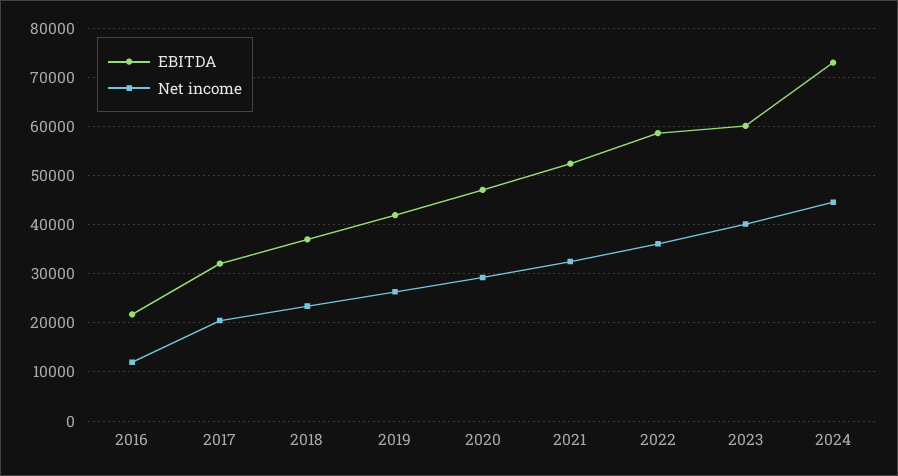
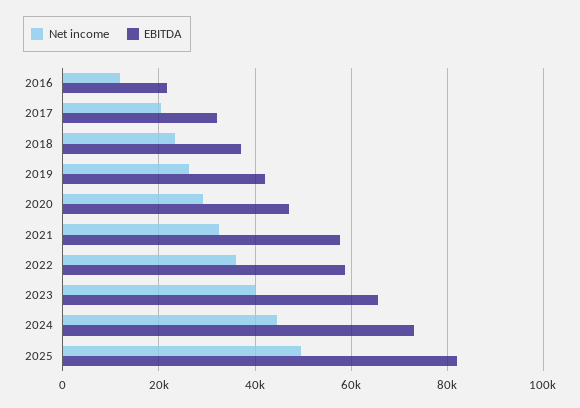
EBITDA, 2021: 52000 -> 58000
EBITDA, 2023: 60000 -> 66000
Net income, 2025: none -> 50000
EBITDA, 2025: none -> 82000

